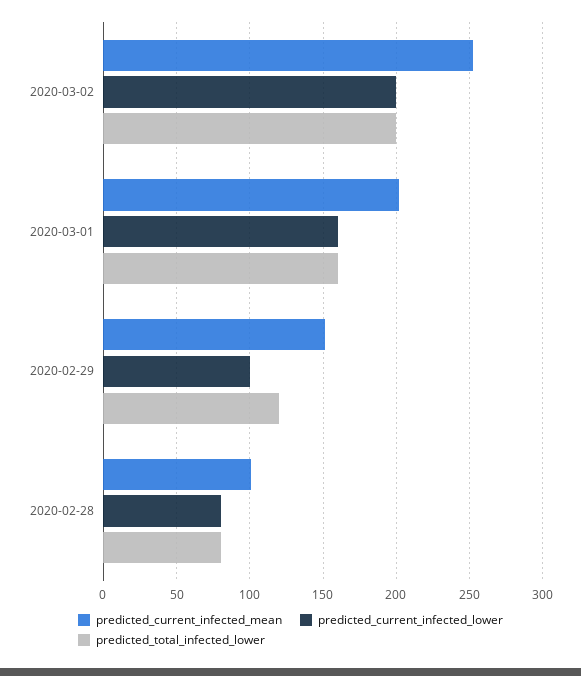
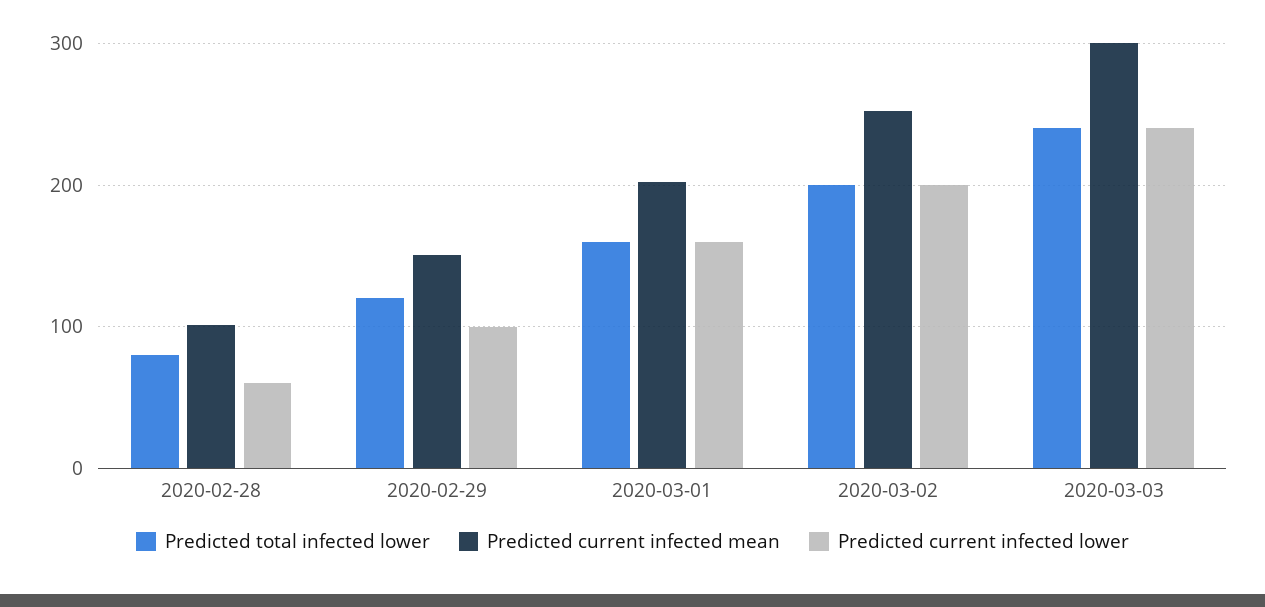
predicted_current_infected_lower, 2020-02-28: 80 -> 60
predicted_total_infected_lower, 2020-03-03: none -> 240
predicted_current_infected_mean, 2020-03-03: none -> 300
predicted_current_infected_lower, 2020-03-03: none -> 240

